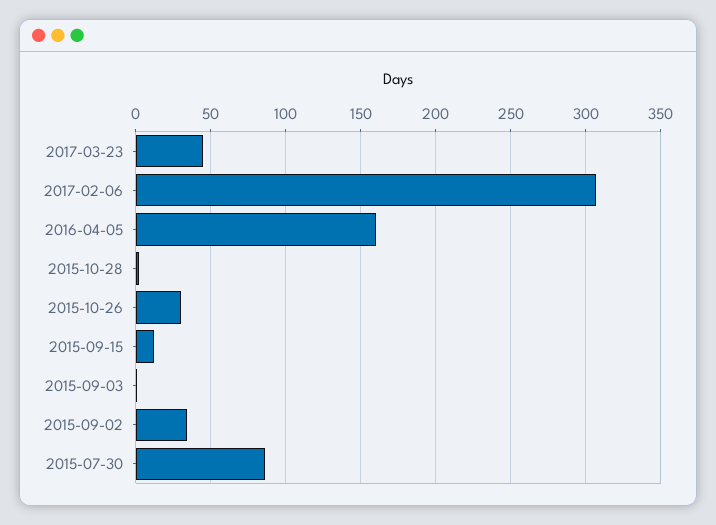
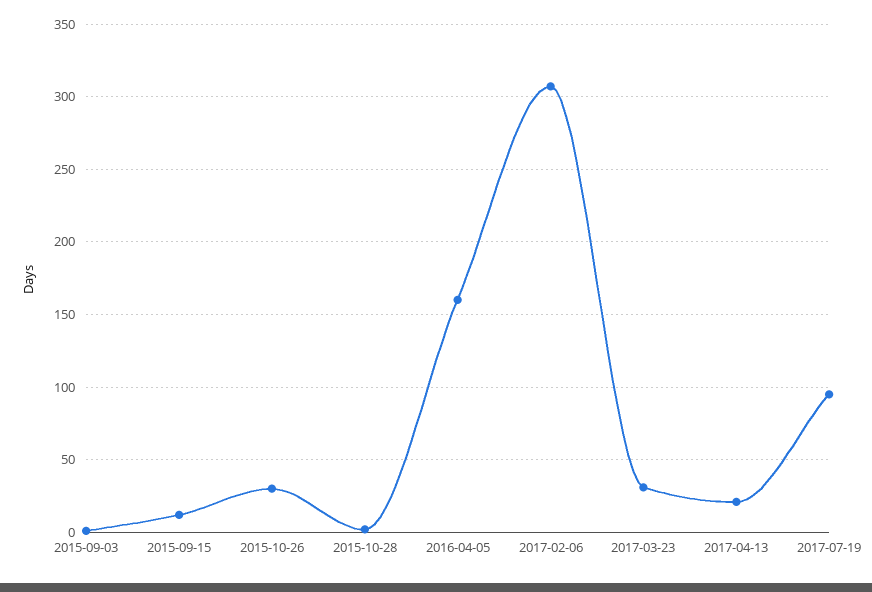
2017-03-23: 45 -> 30
2015-09-02: 35 -> none
2015-07-30: 85 -> none
2017-04-13: none -> 20
2017-07-19: none -> 95

